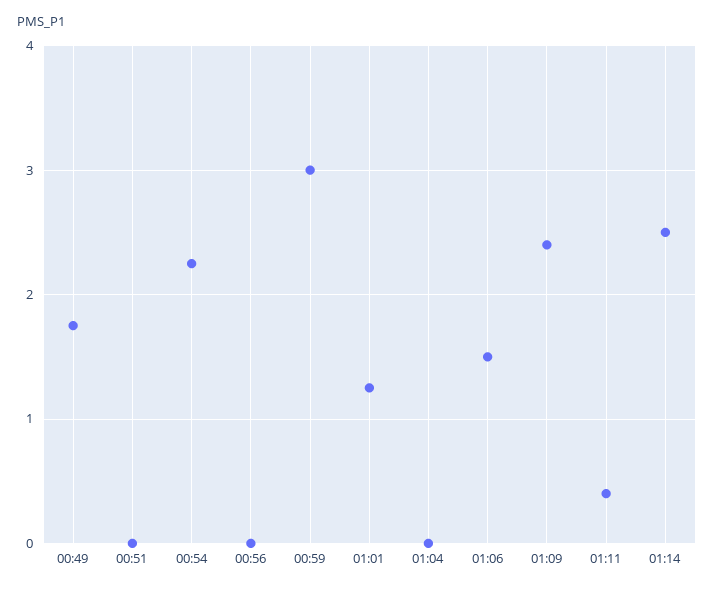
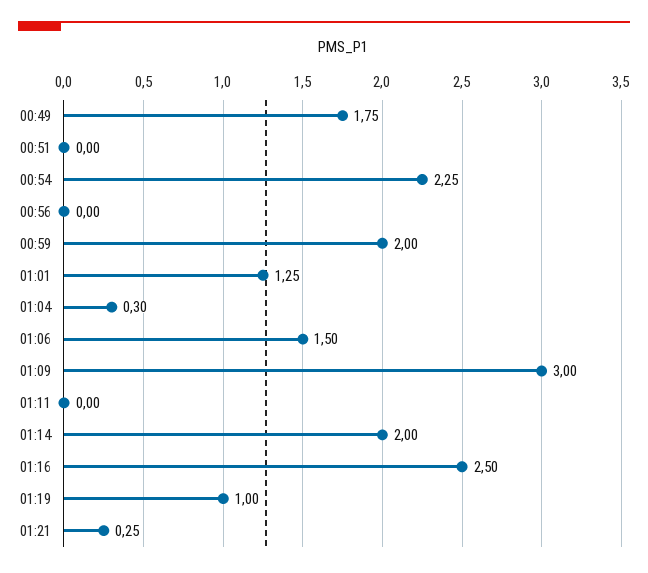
00:59: 3 -> 2
01:04: 0 -> 0.3
01:09: 2.4 -> 3
01:11: 0.4 -> 0
01:14: 2.5 -> 2
01:16: none -> 2.5
01:19: none -> 1
01:21: none -> 0.25

